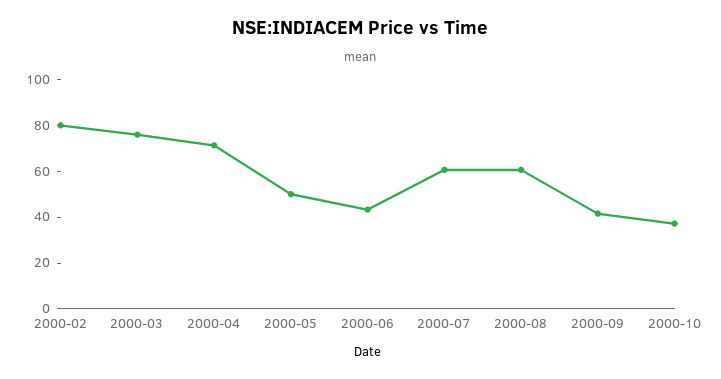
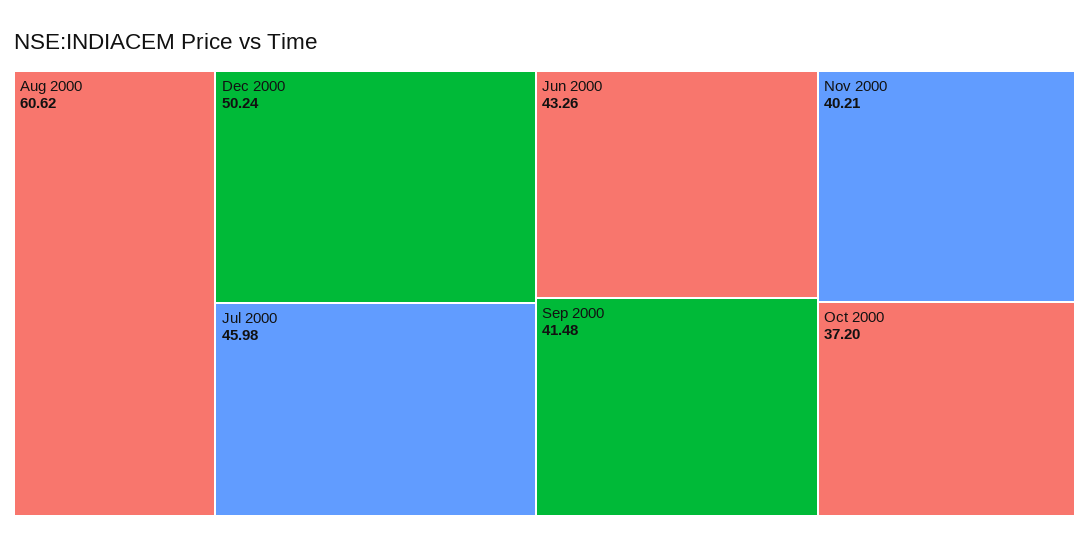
2000-02: 80 -> none
2000-03: 75 -> none
2000-04: 70 -> none
2000-05: 50 -> none
2000-07: 60 -> 45.98
Dec 2000: none -> 50.24
Nov 2000: none -> 40.21

